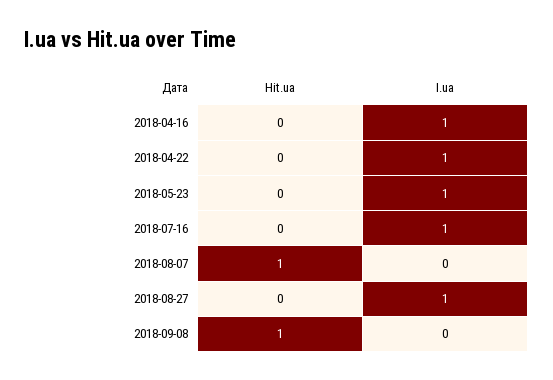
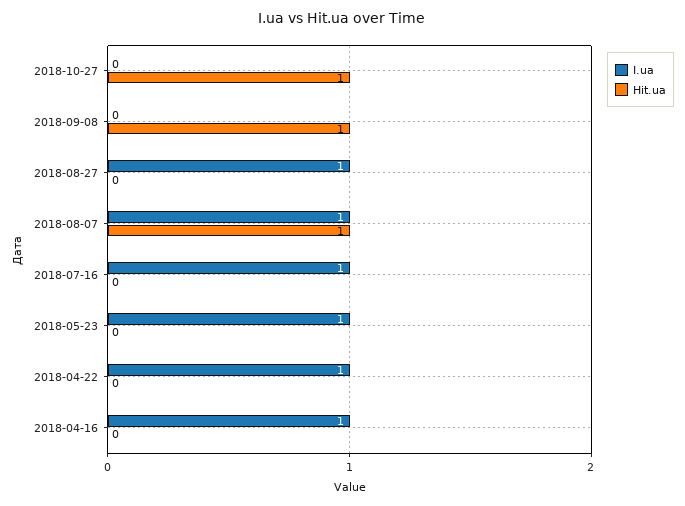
I.ua, 2018-08-07: 0 -> 1
I.ua, 2018-10-27: none -> 0
Hit.ua, 2018-10-27: none -> 1

